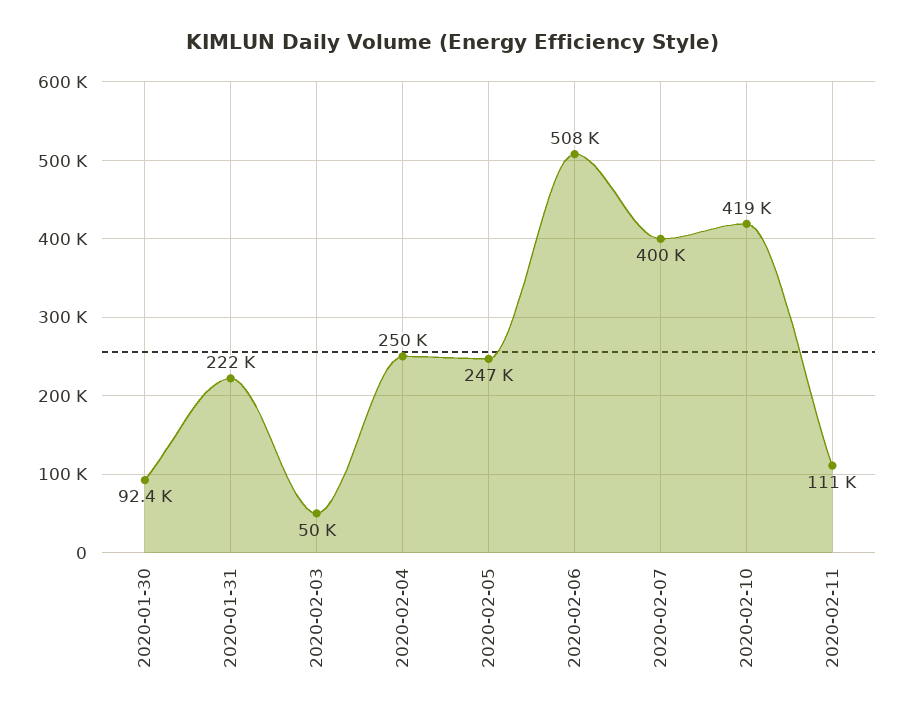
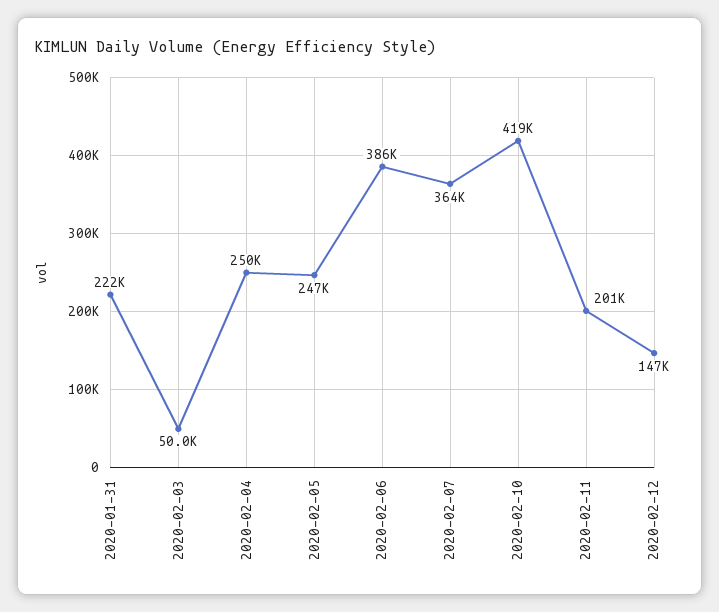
2020-01-30: 92400 -> none
2020-02-06: 508000 -> 386000
2020-02-07: 400000 -> 364000
2020-02-11: 111000 -> 201000
2020-02-12: none -> 147000

